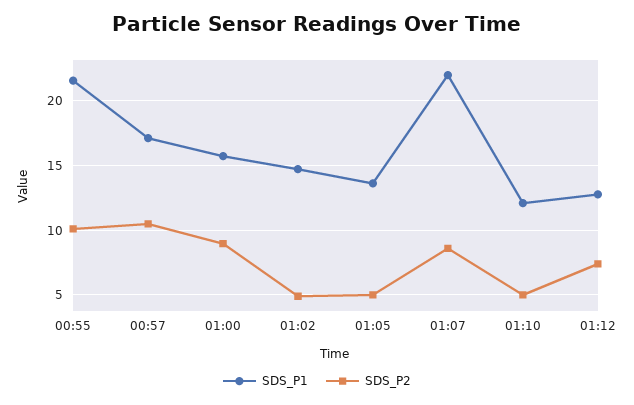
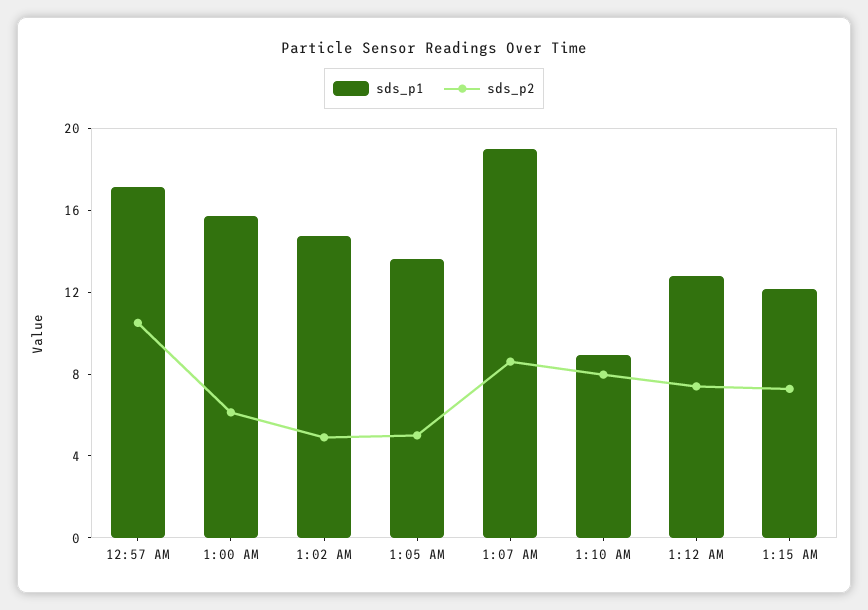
SDS_P1, 00:55: 21.5 -> none
SDS_P2, 00:55: 10 -> none
SDS_P2, 01:00: 9 -> 6
SDS_P1, 01:07: 22 -> 19
SDS_P1, 01:10: 12 -> 9
SDS_P2, 01:10: 5 -> 8
SDS_P1, 1:15 AM: none -> 12
SDS_P2, 1:15 AM: none -> 7

